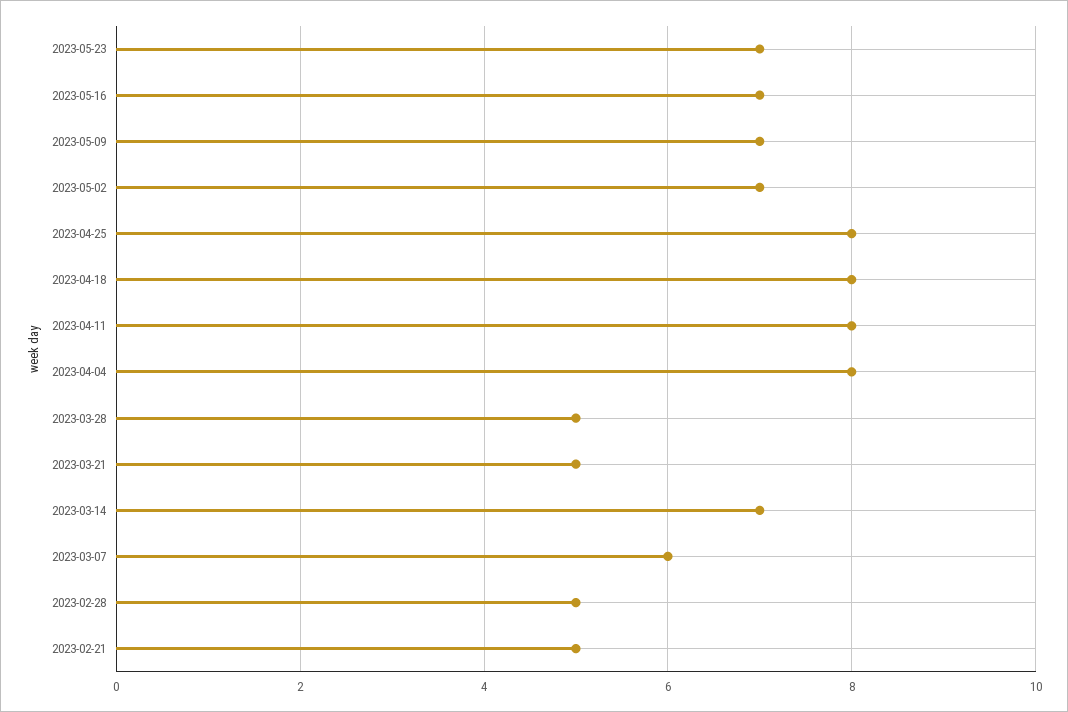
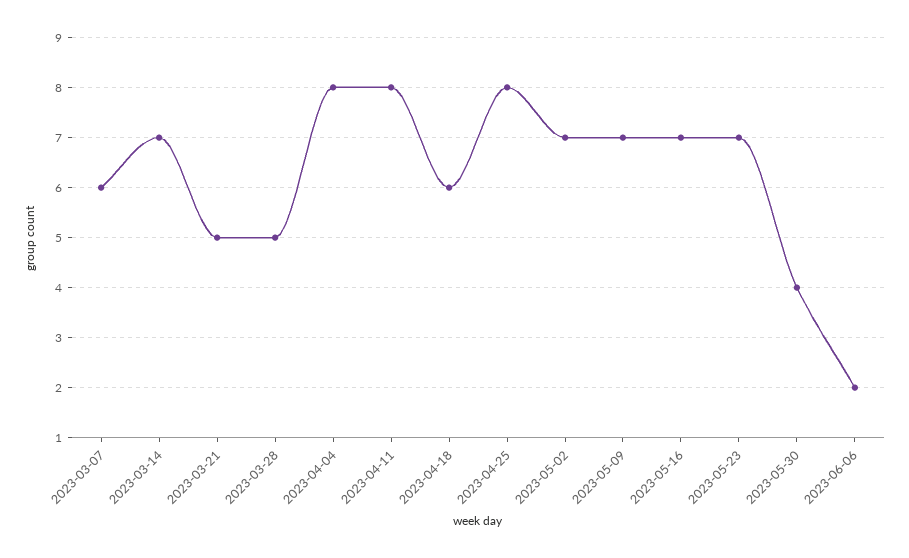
2023-04-18: 8 -> 6
2023-02-28: 5 -> none
2023-02-21: 5 -> none
2023-05-30: none -> 4
2023-06-06: none -> 2

